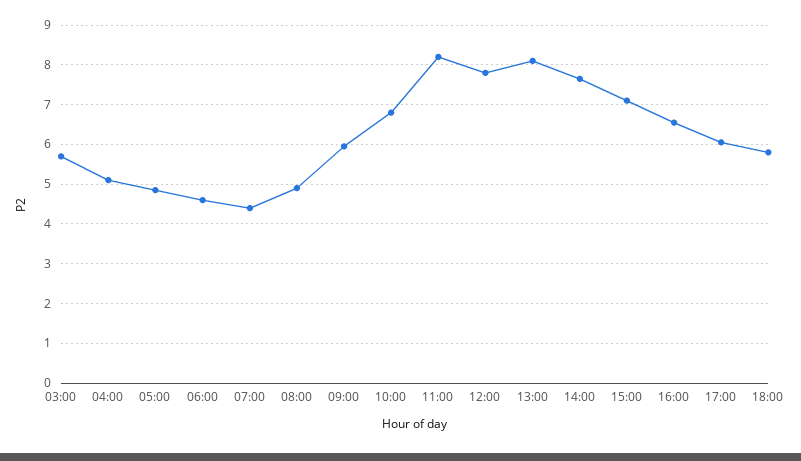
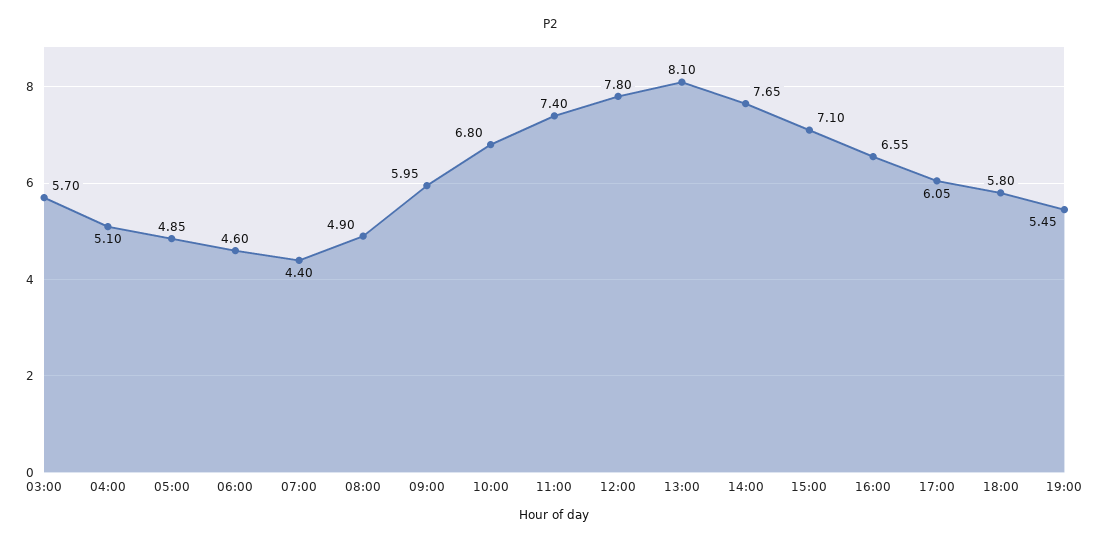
11:00: 8.2 -> 7.4
19:00: none -> 5.45

